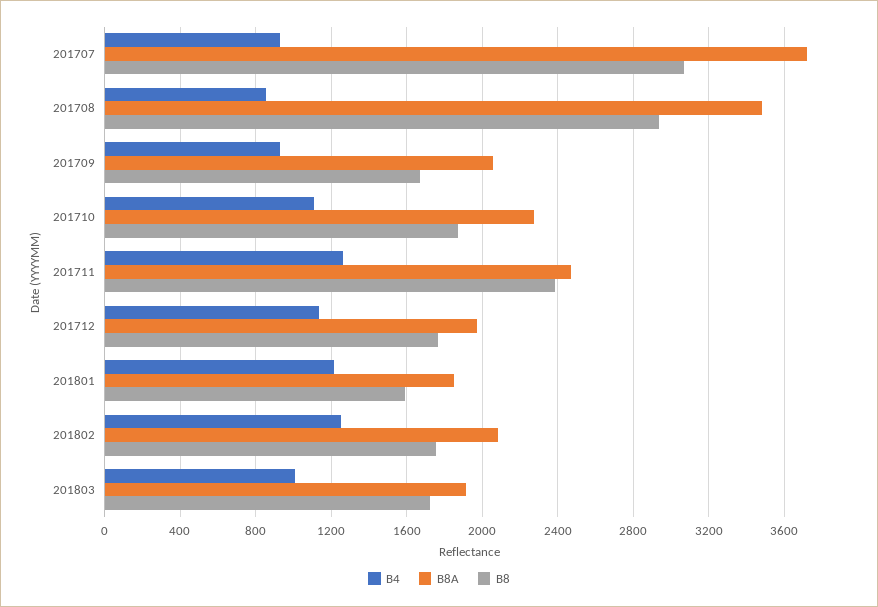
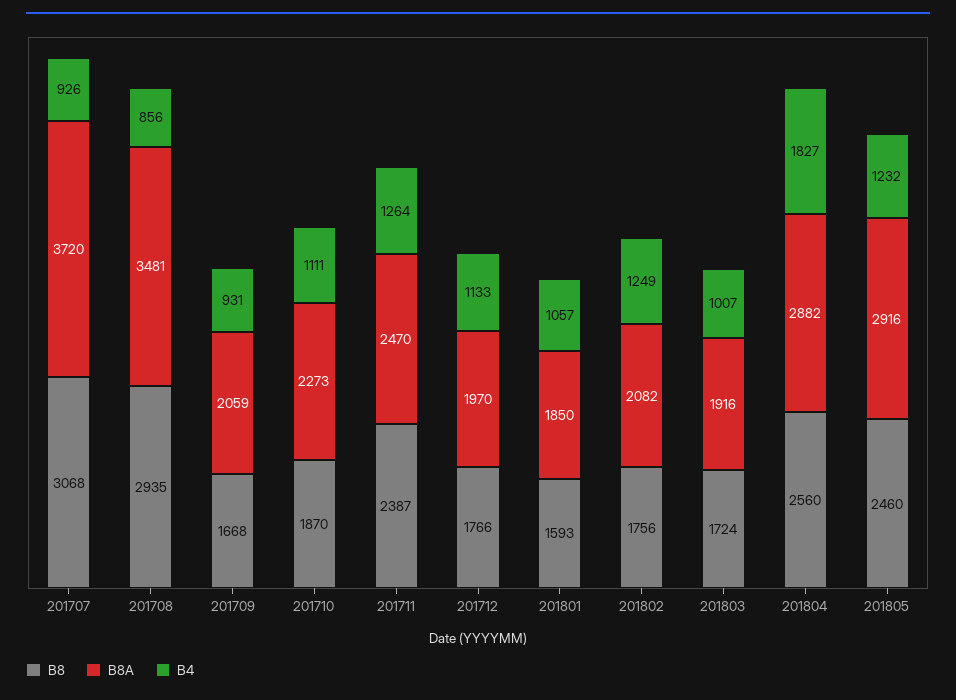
B4, 201801: 1200 -> 1057
B8, 201804: none -> 2560
B8A, 201804: none -> 2882
B4, 201804: none -> 1827
B8, 201805: none -> 2460
B8A, 201805: none -> 2916
B4, 201805: none -> 1232

